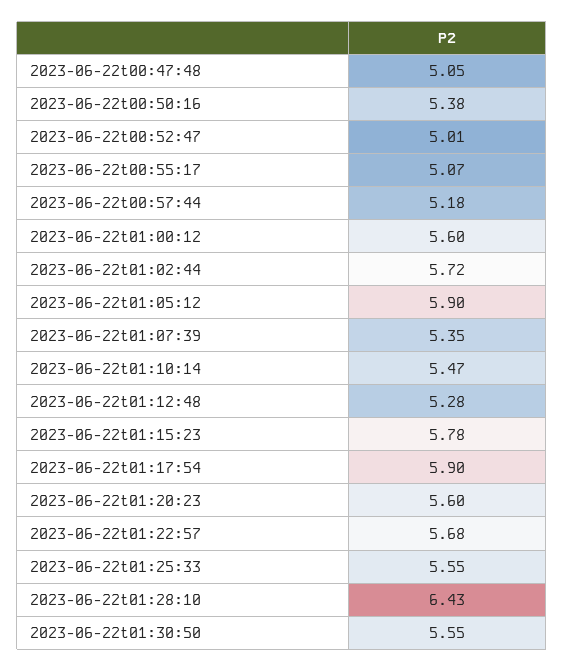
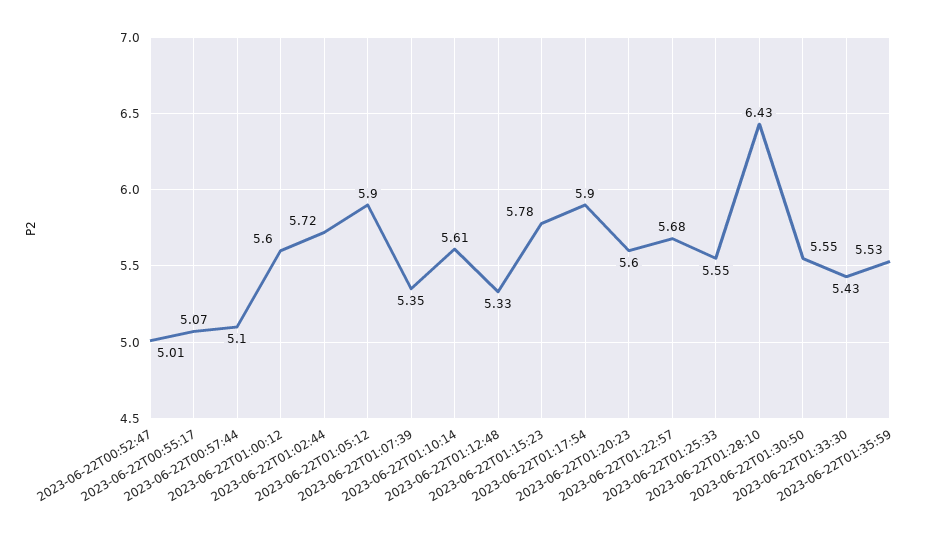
2023-06-22t00:47:48: 5.05 -> none
2023-06-22t00:50:16: 5.38 -> none
2023-06-22t00:57:44: 5.18 -> 5.1
2023-06-22t01:10:14: 5.47 -> 5.61
2023-06-22t01:12:48: 5.28 -> 5.33
2023-06-22T01:33:30: none -> 5.43
2023-06-22T01:35:59: none -> 5.53

